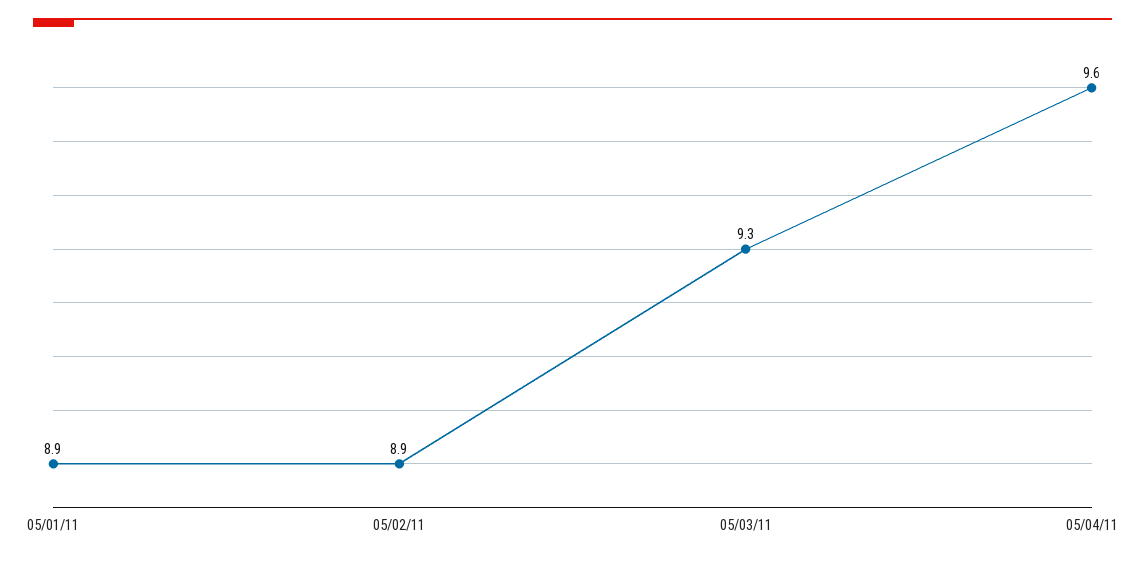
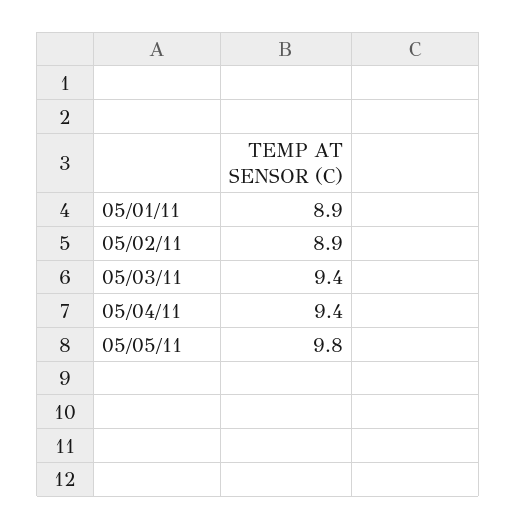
05/03/11: 9.3 -> 9.4
05/04/11: 9.6 -> 9.4
05/05/11: none -> 9.8

